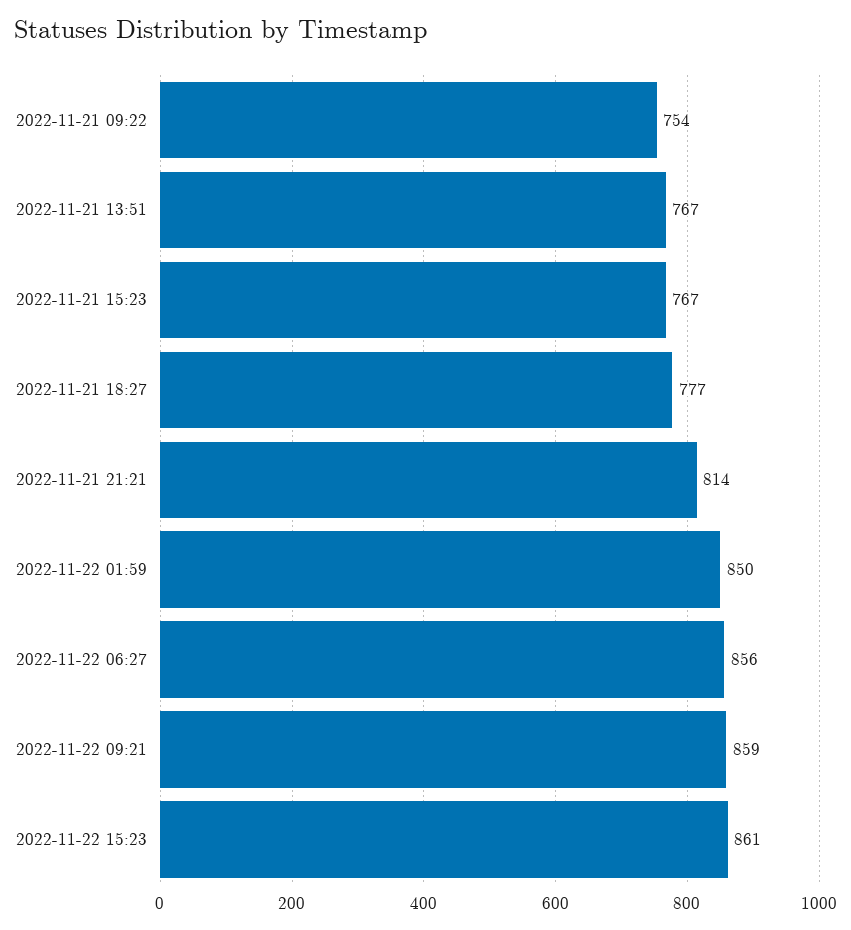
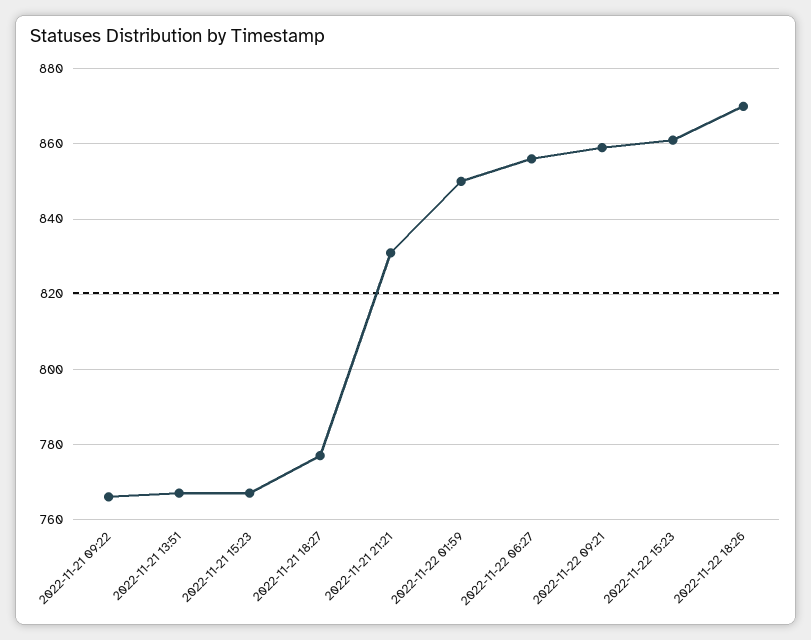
2022-11-21 09:22: 754 -> 765
2022-11-21 21:21: 814 -> 830
2022-11-22 18:26: none -> 870

